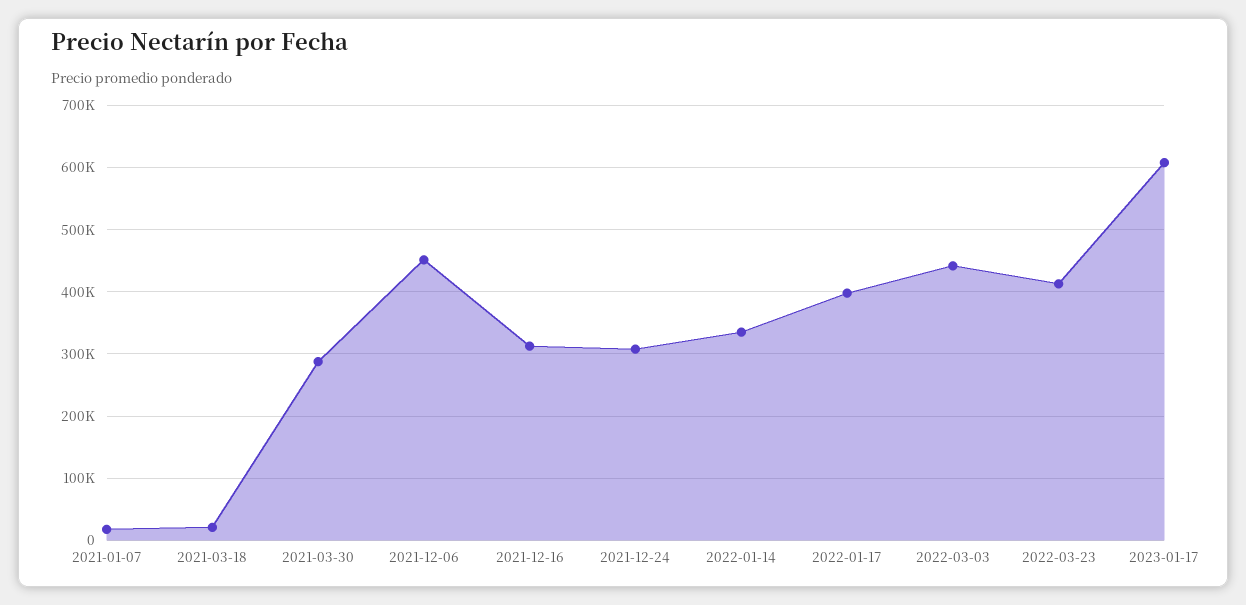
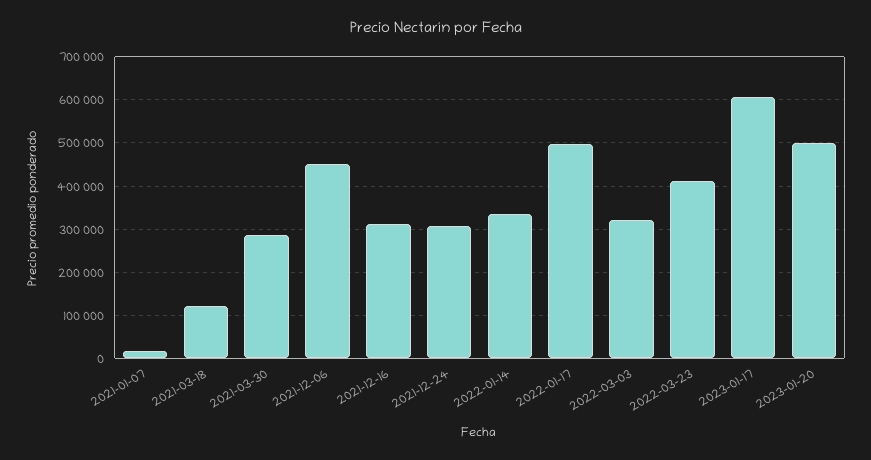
2021-03-18: 20000 -> 120000
2022-01-17: 400000 -> 500000
2022-03-03: 440000 -> 320000
2023-01-20: none -> 500000

